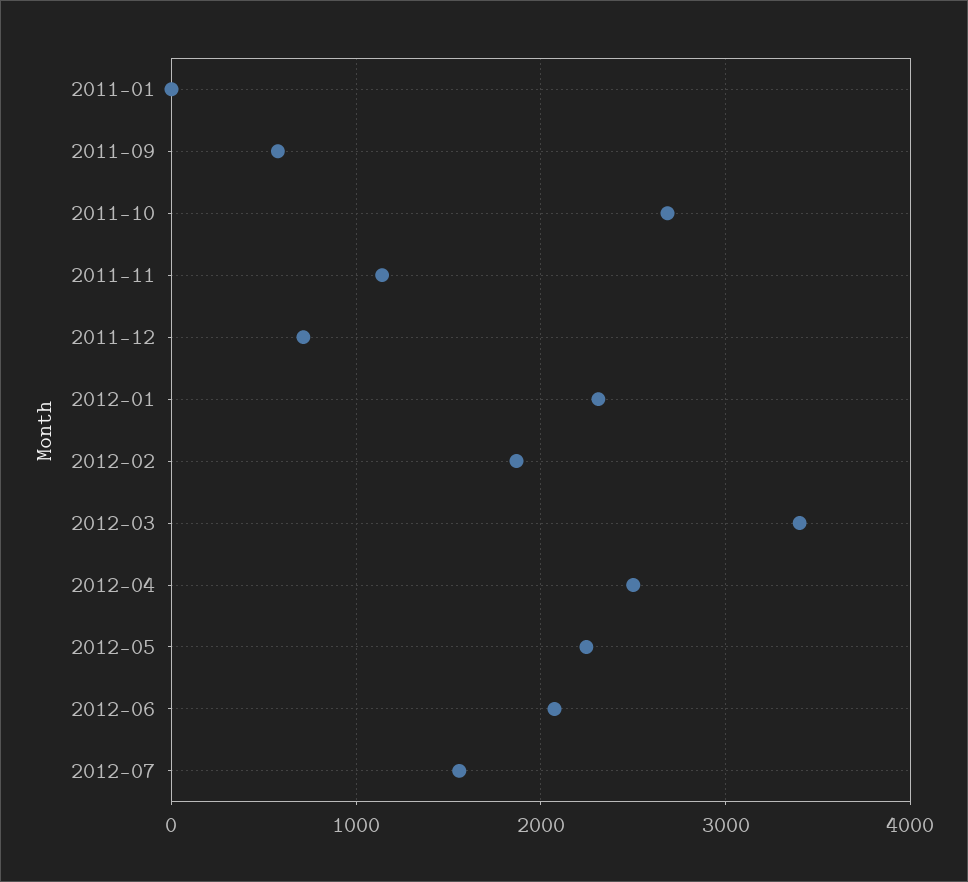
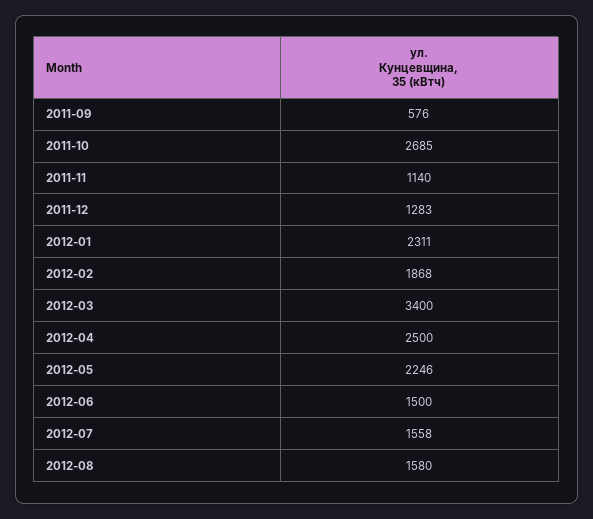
2011-01: 0 -> none
2011-12: 700 -> 1283
2012-06: 2100 -> 1500
2012-08: none -> 1580

